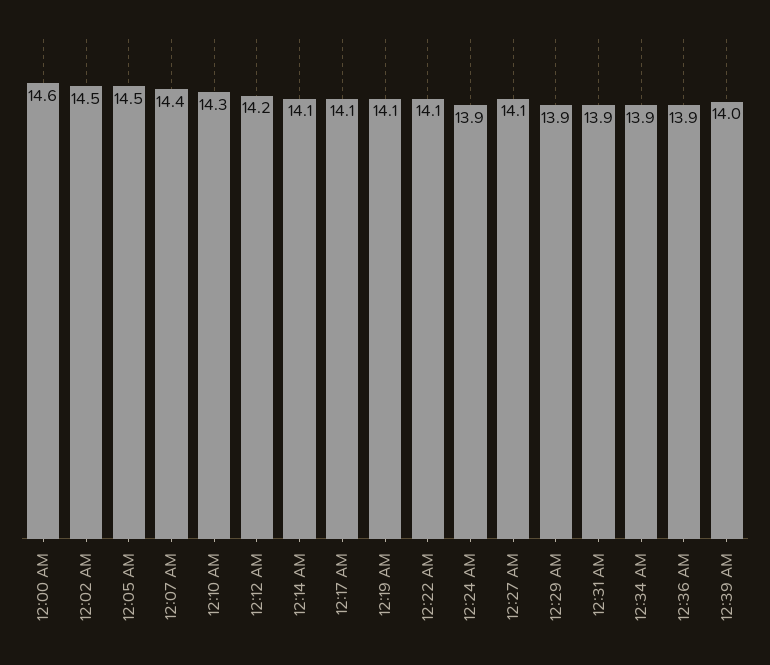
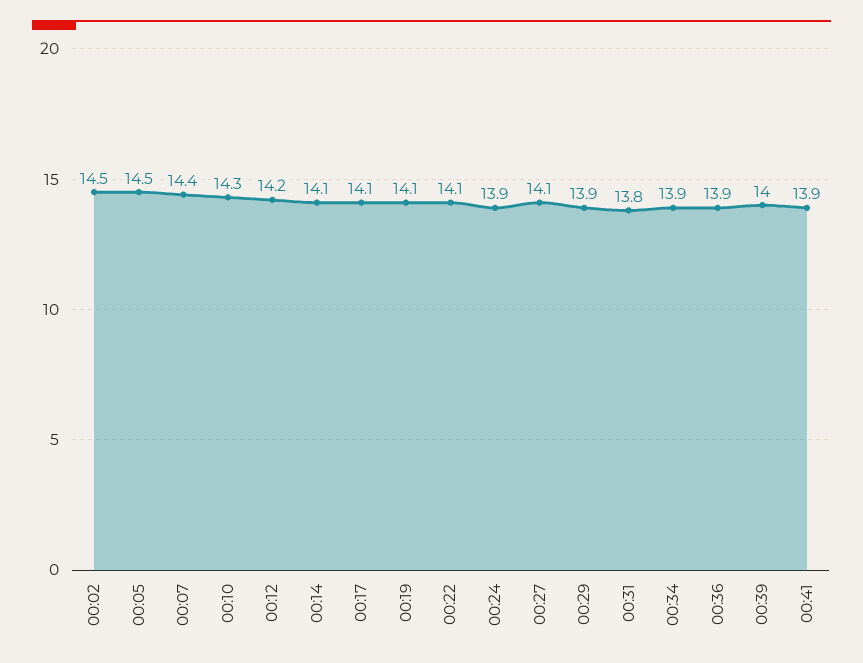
12:00 AM: 14.6 -> none
12:31 AM: 13.9 -> 13.8
00:41: none -> 13.9

